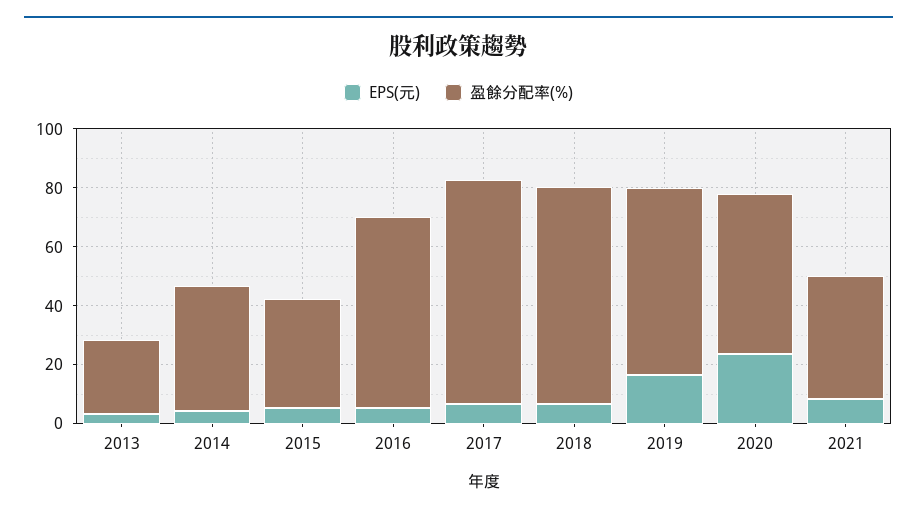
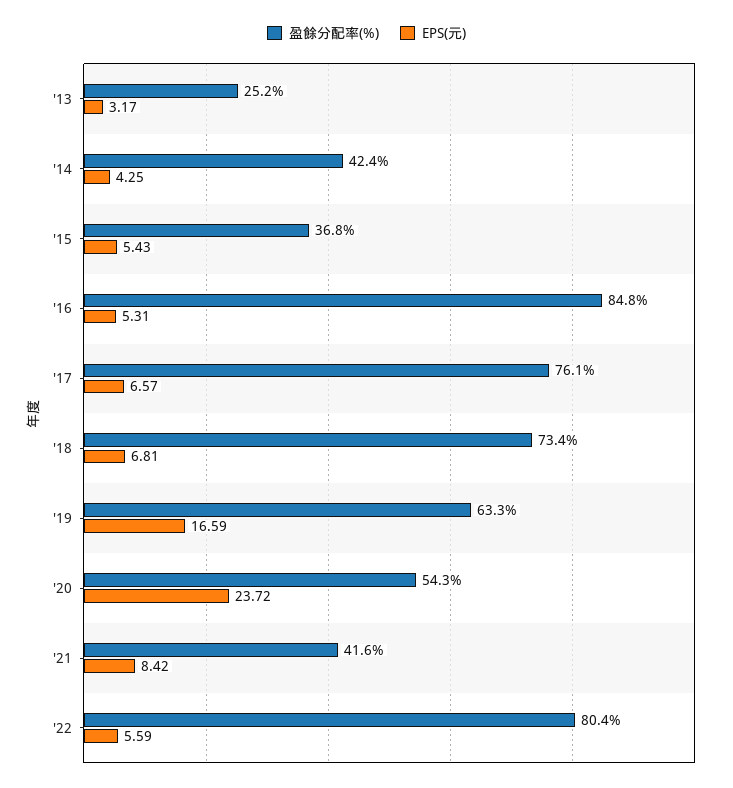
盈餘分配率(%), 2016: 65 -> 84.8
盈餘分配率(%), '22: none -> 80.4
EPS(元), '22: none -> 5.59

